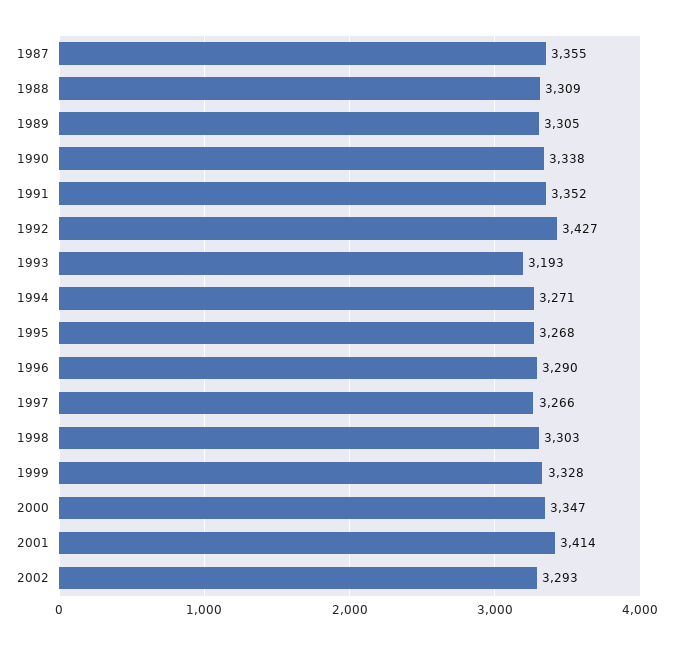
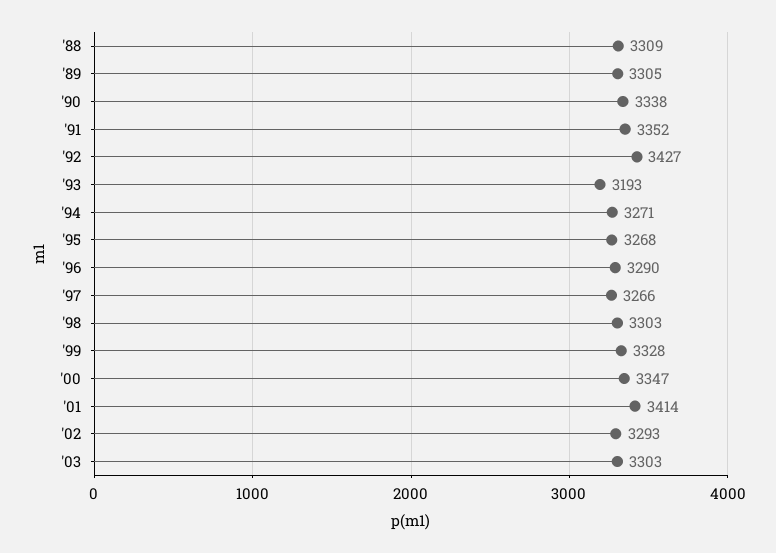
1987: 3355 -> none
'03: none -> 3303

